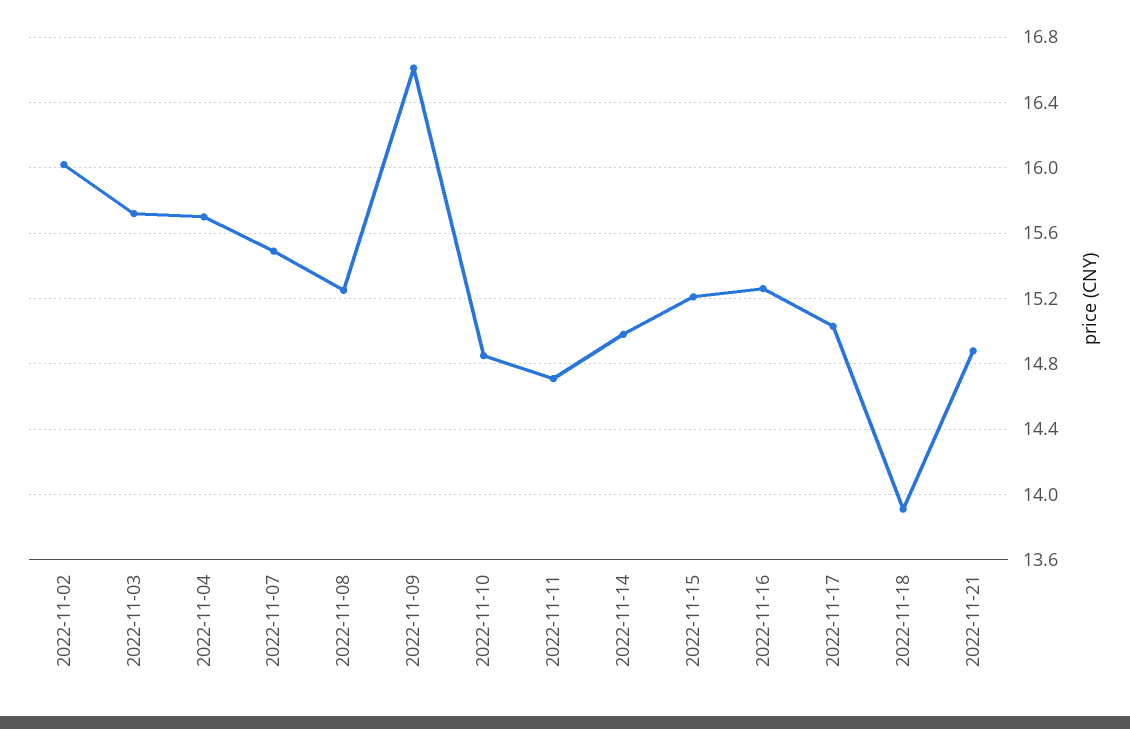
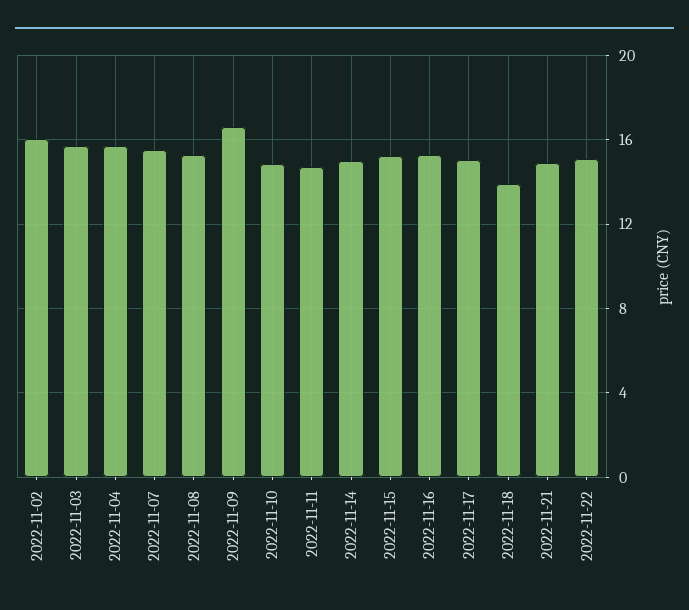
2022-11-22: none -> 15

